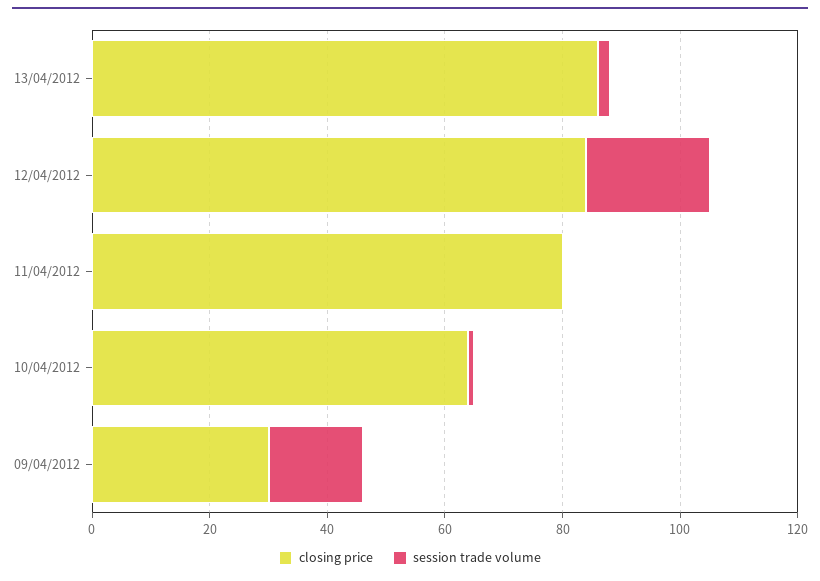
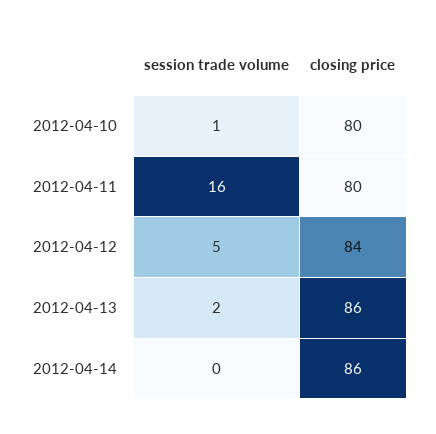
session trade volume, 12/04/2012: 20 -> 5
session trade volume, 11/04/2012: 0 -> 16
closing price, 10/04/2012: 65 -> 80
closing price, 09/04/2012: 30 -> none
session trade volume, 09/04/2012: 15 -> none
session trade volume, 2012-04-14: none -> 0
closing price, 2012-04-14: none -> 86

